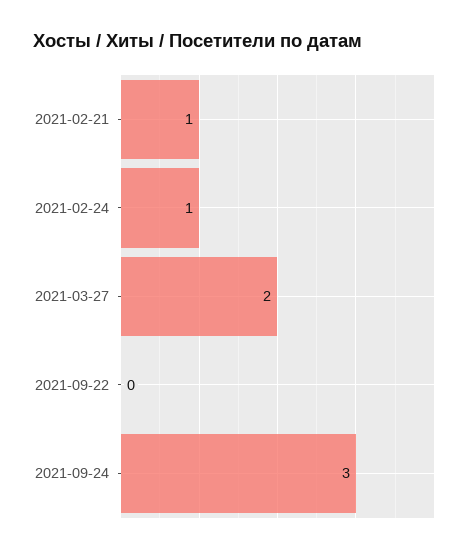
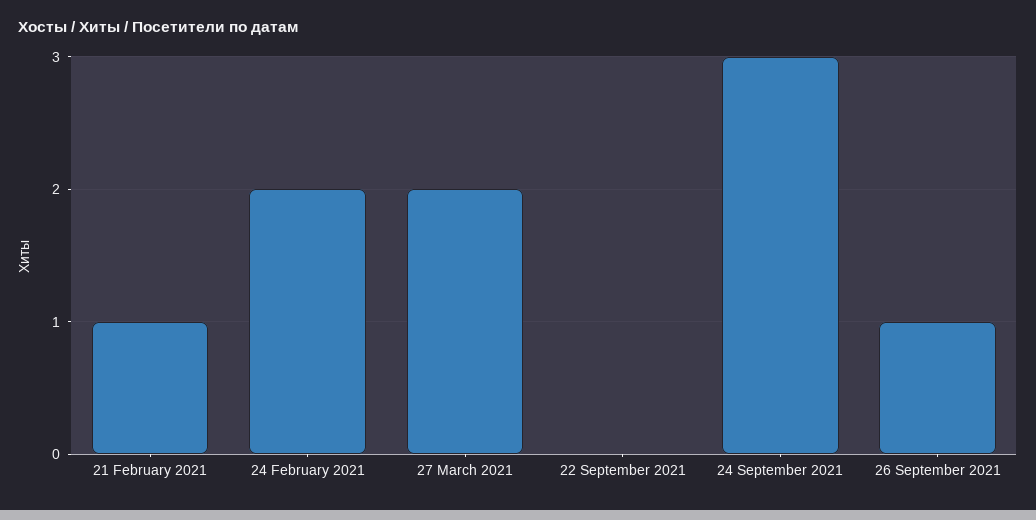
2021-02-24: 1 -> 2
26 September 2021: none -> 1

